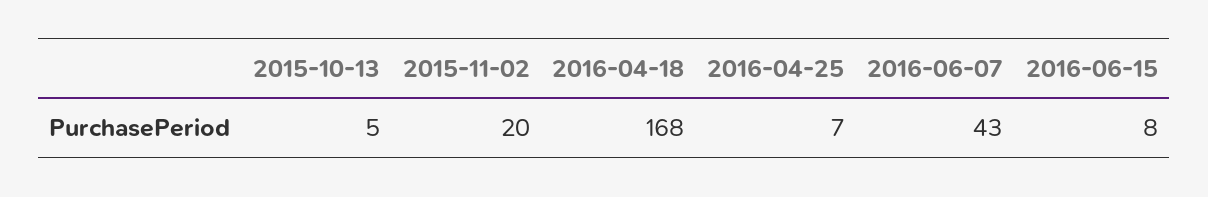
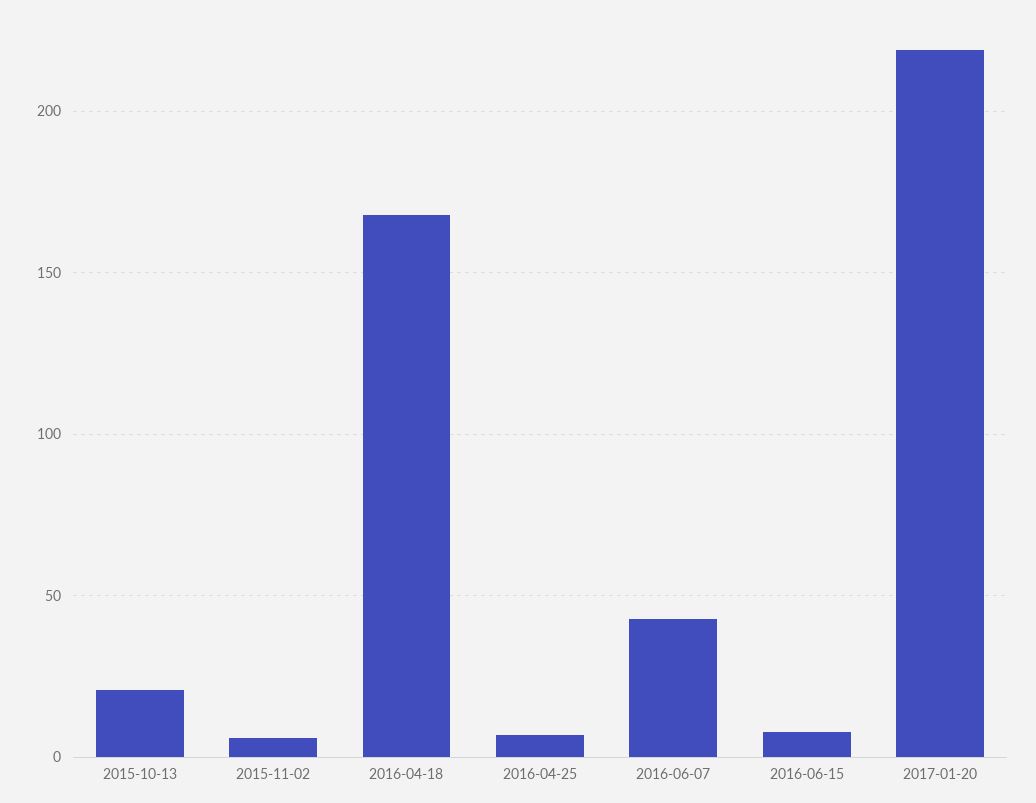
2015-10-13: 5 -> 20
2015-11-02: 20 -> 5
2017-01-20: none -> 220

